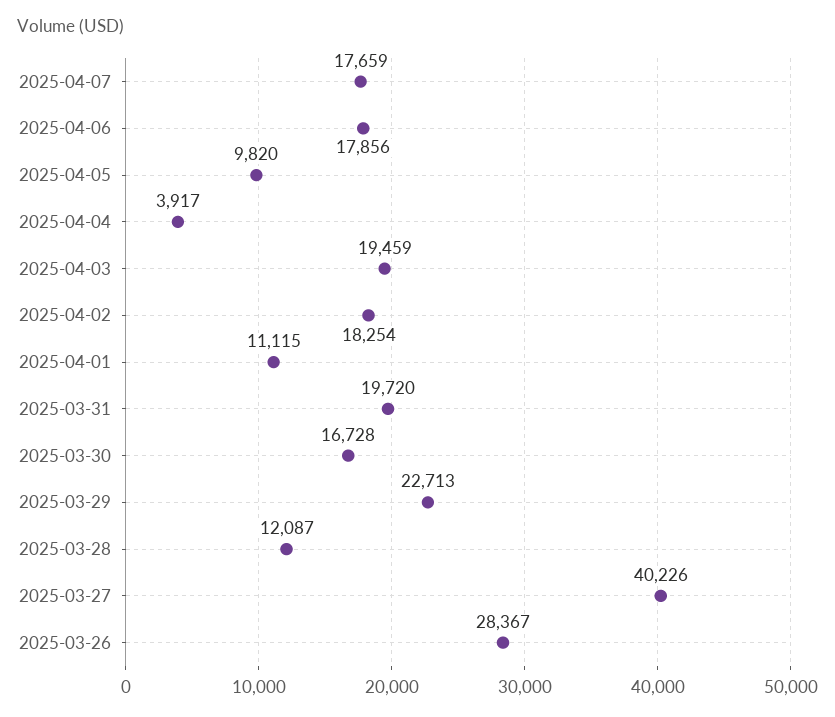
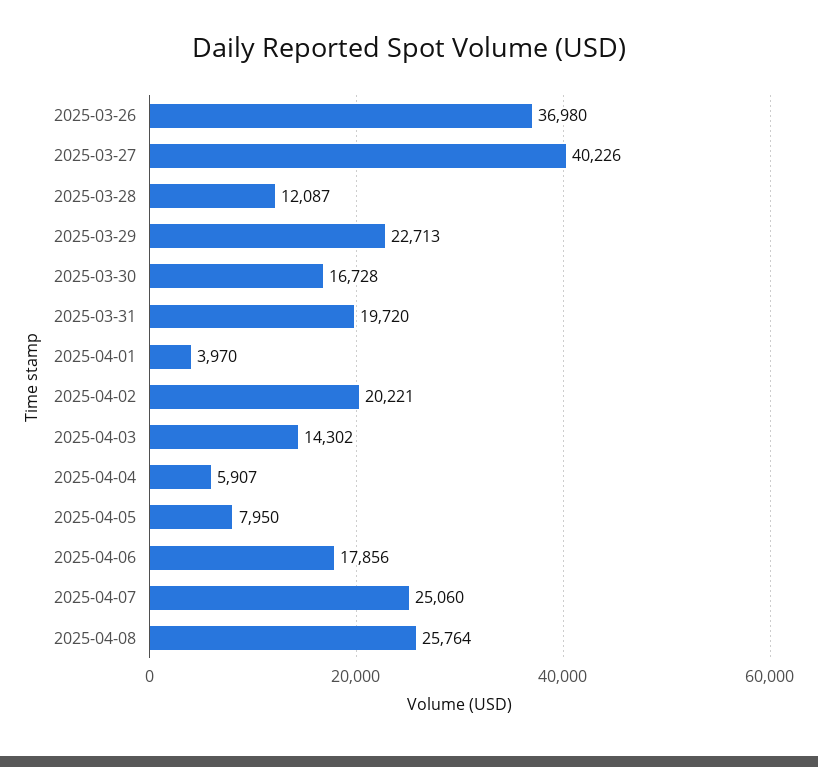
2025-04-07: 17659 -> 25060
2025-04-05: 9820 -> 7950
2025-04-04: 3917 -> 5907
2025-04-03: 19459 -> 14302
2025-04-02: 18254 -> 20221
2025-04-01: 11115 -> 3970
2025-03-26: 28367 -> 36980
2025-04-08: none -> 25764

